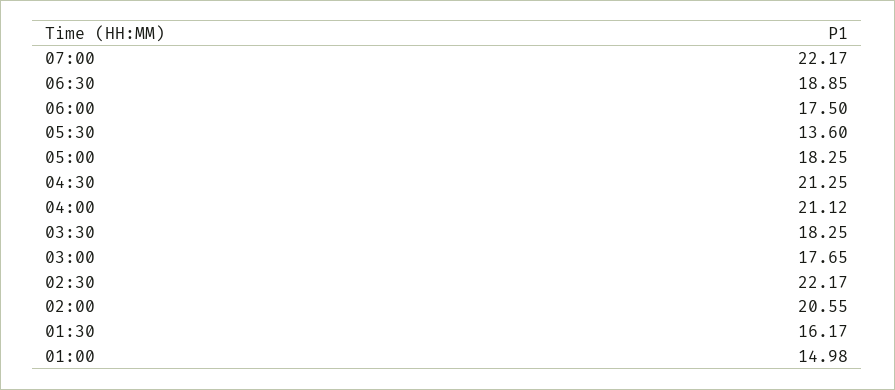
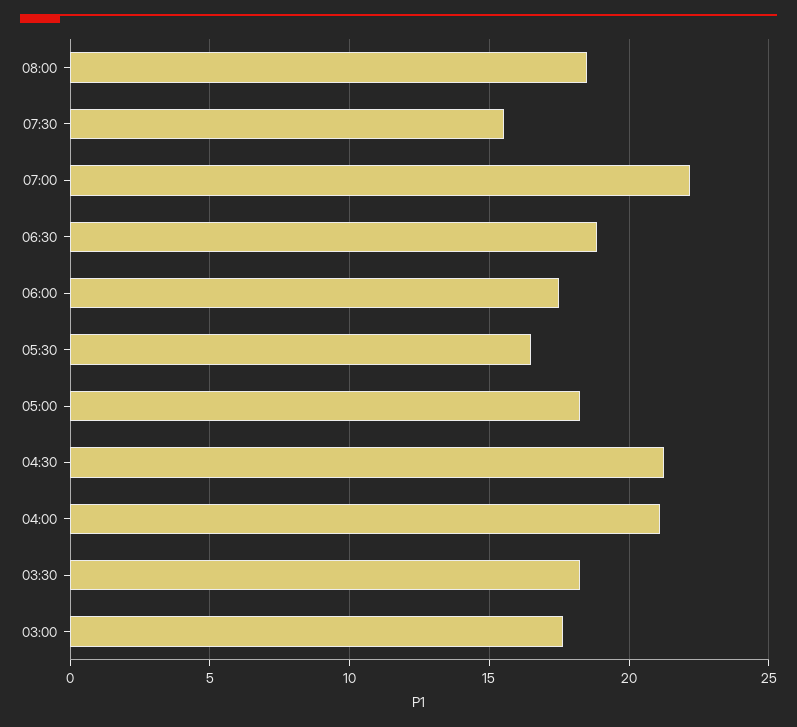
05:30: 13.6 -> 16.5
02:30: 22.17 -> none
02:00: 20.55 -> none
01:30: 16.17 -> none
01:00: 14.98 -> none
08:00: none -> 18.5
07:30: none -> 15.5

